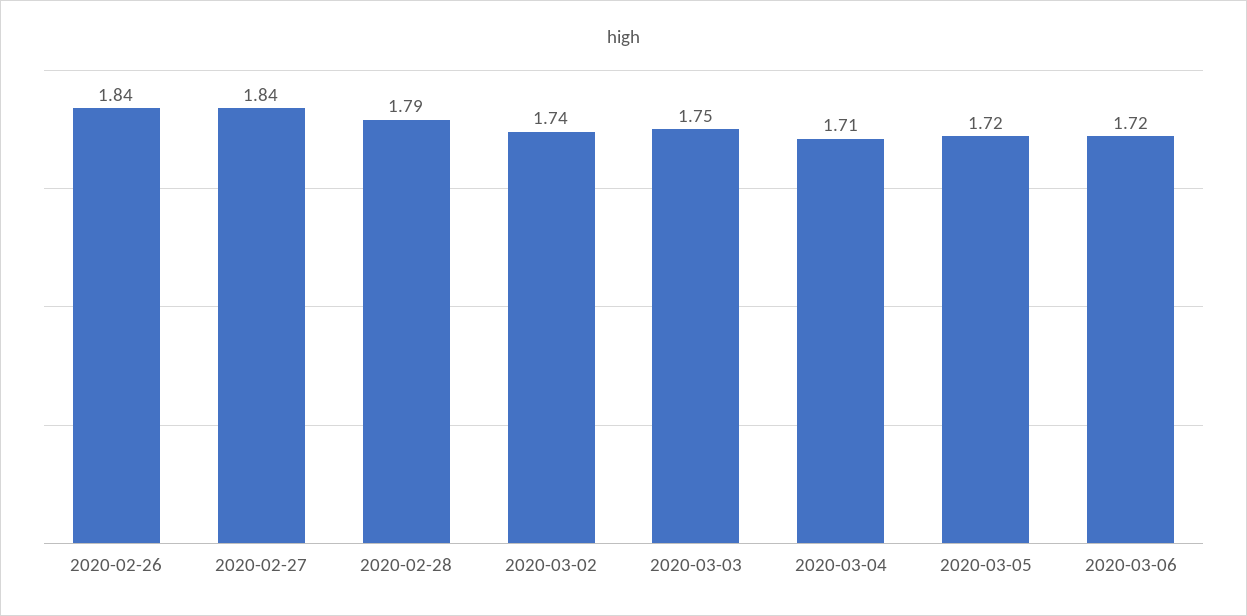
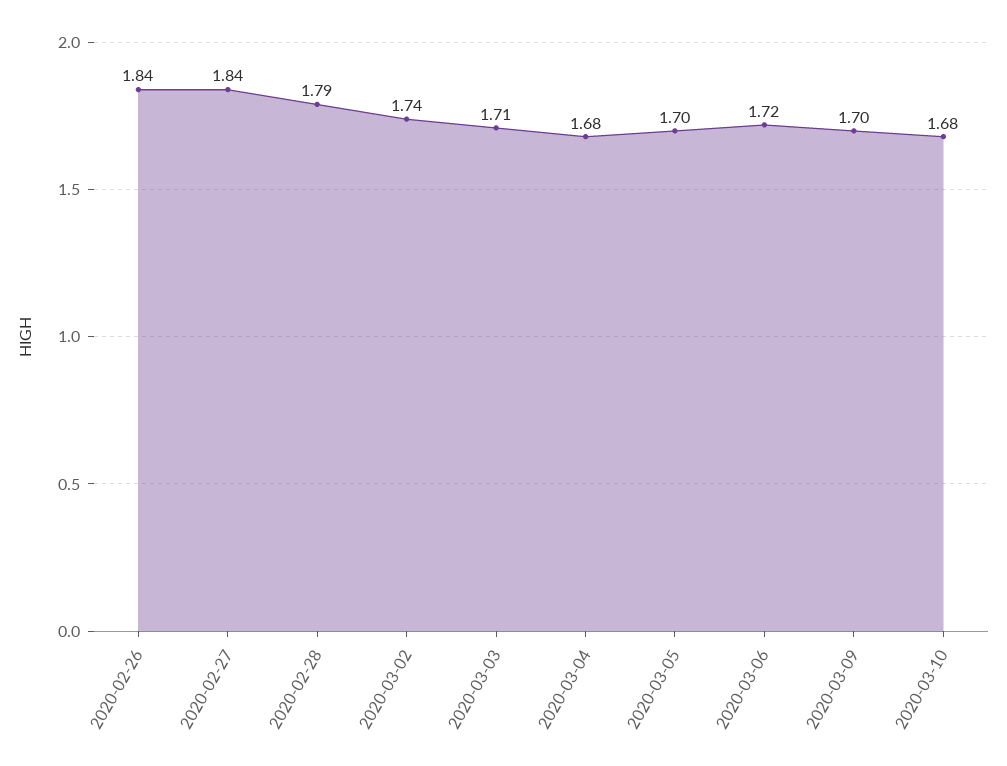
2020-03-03: 1.75 -> 1.71
2020-03-04: 1.71 -> 1.68
2020-03-05: 1.72 -> 1.7
2020-03-09: none -> 1.7
2020-03-10: none -> 1.68

